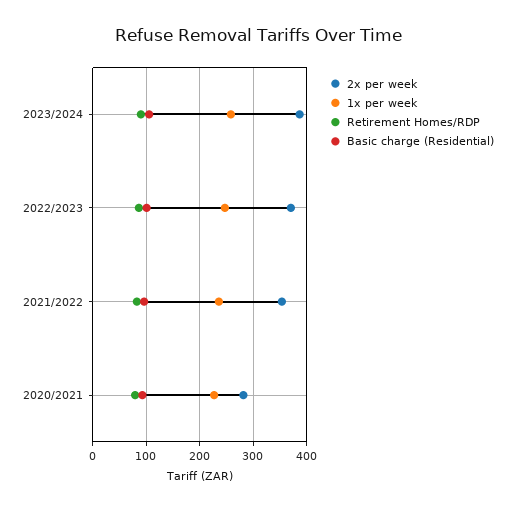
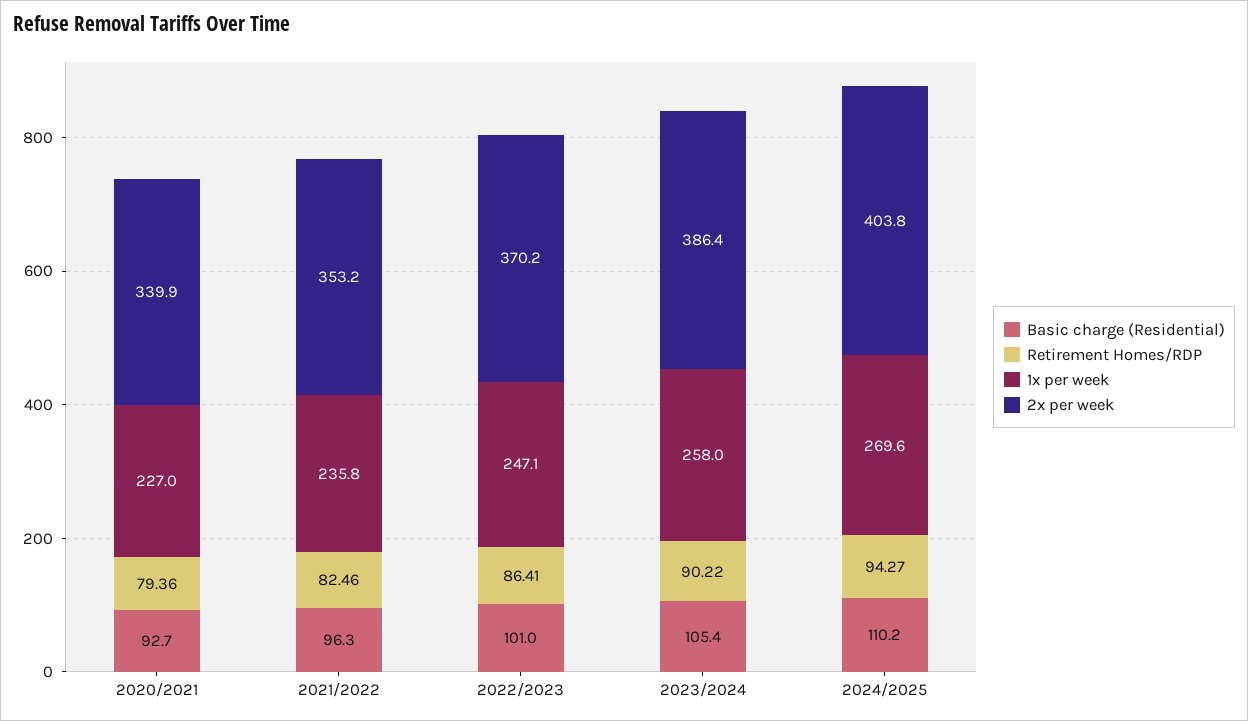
2x per week, 2020/2021: 280 -> 339.9
Basic charge (Residential), 2024/2025: none -> 110.2
Retirement Homes/RDP, 2024/2025: none -> 94.27
1x per week, 2024/2025: none -> 269.6
2x per week, 2024/2025: none -> 403.8

